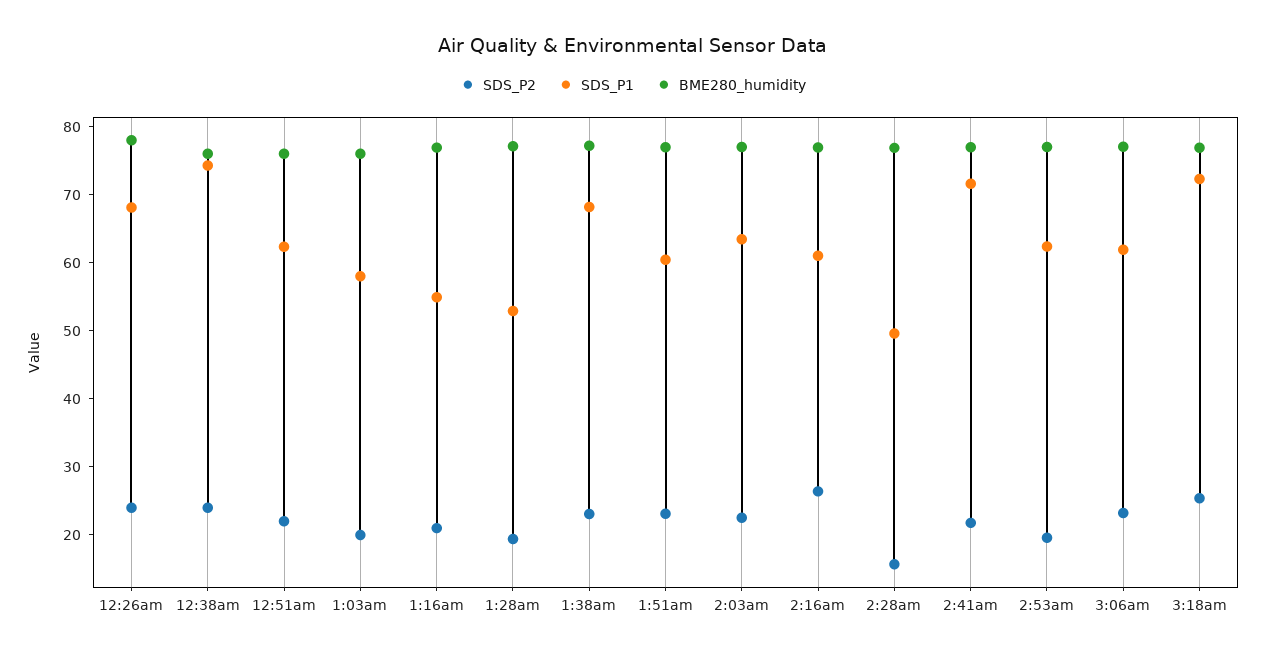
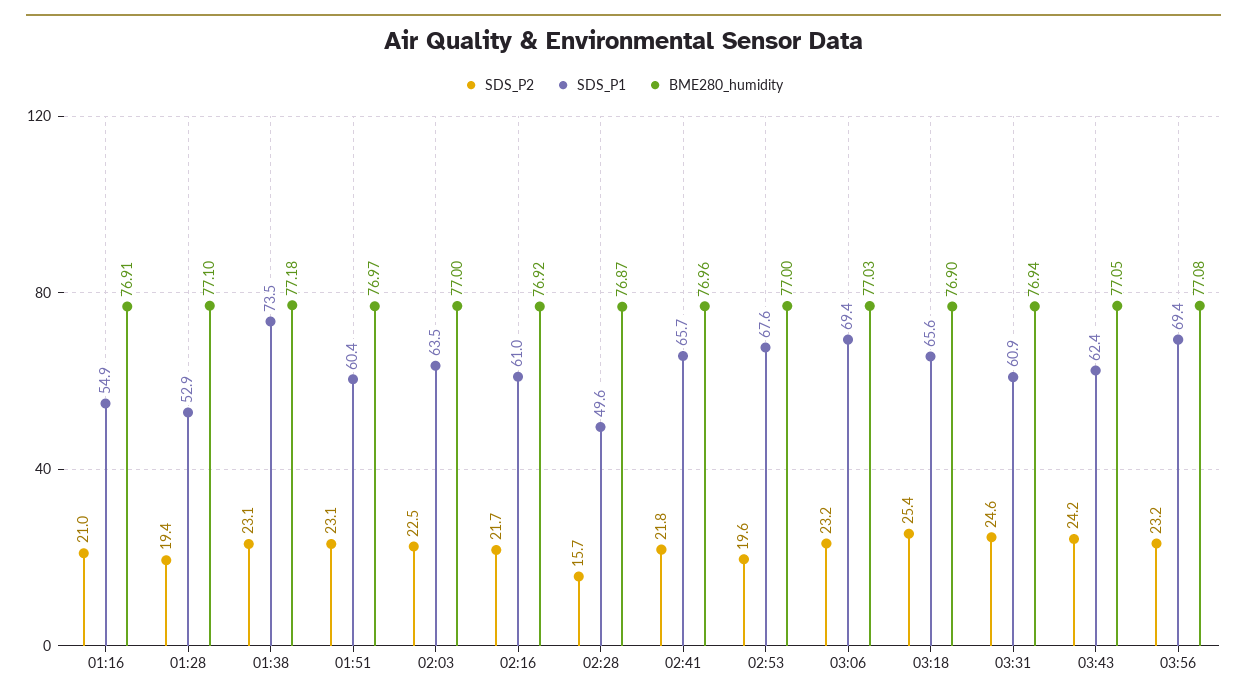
SDS_P2, 12:26am: 24 -> none
SDS_P1, 12:26am: 68 -> none
BME280_humidity, 12:26am: 78 -> none
SDS_P2, 12:38am: 24 -> none
SDS_P1, 12:38am: 74 -> none
BME280_humidity, 12:38am: 76 -> none
SDS_P2, 12:51am: 22 -> none
SDS_P1, 12:51am: 62 -> none
BME280_humidity, 12:51am: 76 -> none
SDS_P2, 1:03am: 20 -> none
SDS_P1, 1:03am: 58 -> none
BME280_humidity, 1:03am: 76 -> none
SDS_P1, 1:38am: 68 -> 73.5
SDS_P2, 2:16am: 26 -> 21.7
SDS_P1, 2:41am: 72 -> 65.7
SDS_P1, 2:53am: 62 -> 67.6
SDS_P1, 3:06am: 62 -> 69.4
SDS_P1, 3:18am: 72 -> 65.6
SDS_P2, 03:31: none -> 24.6
SDS_P1, 03:31: none -> 60.9
BME280_humidity, 03:31: none -> 76.94
SDS_P2, 03:43: none -> 24.2
SDS_P1, 03:43: none -> 62.4
BME280_humidity, 03:43: none -> 77.05
SDS_P2, 03:56: none -> 23.2
SDS_P1, 03:56: none -> 69.4
BME280_humidity, 03:56: none -> 77.08

